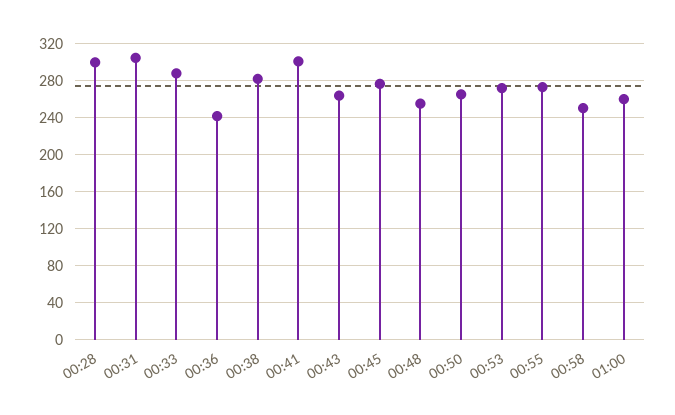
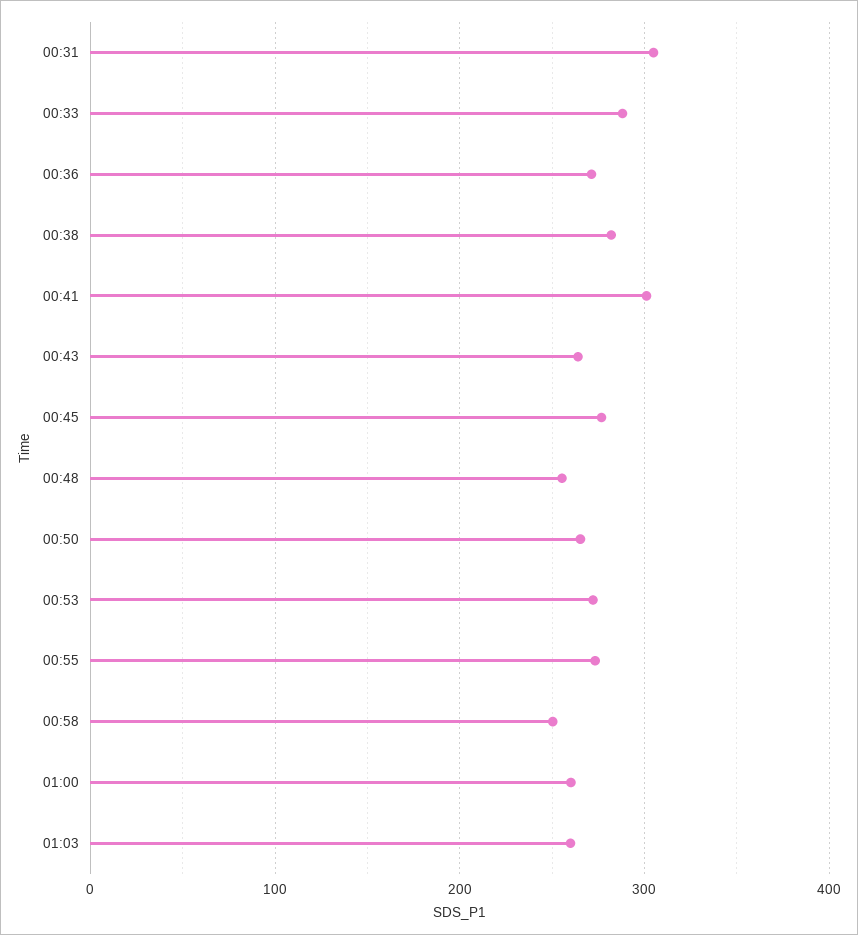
00:28: 300 -> none
00:36: 240 -> 270
01:03: none -> 260

